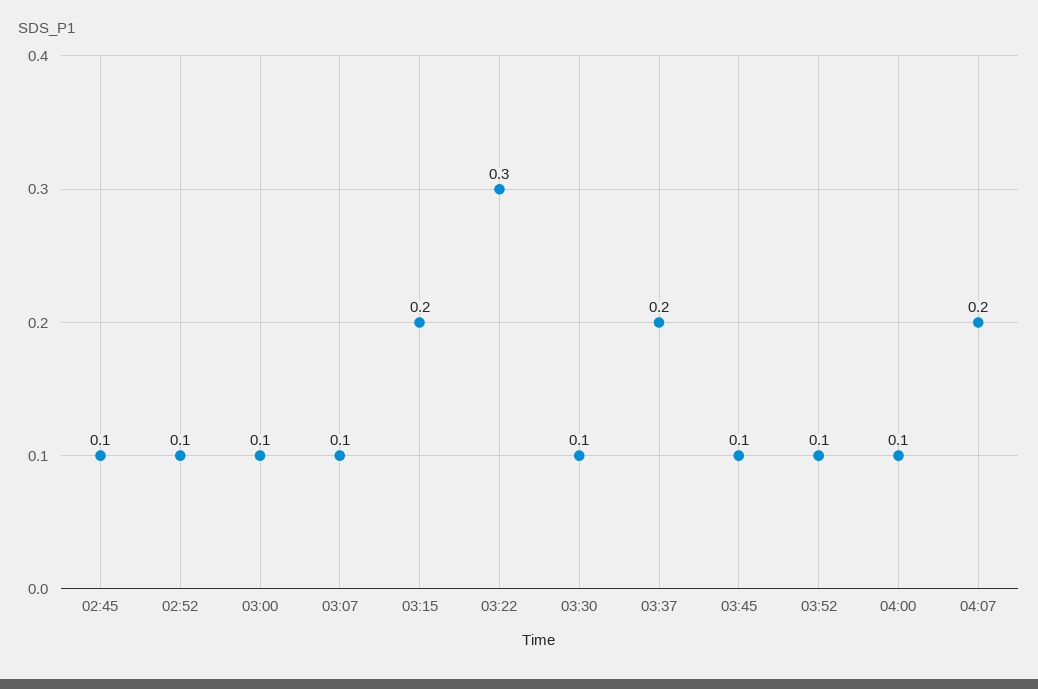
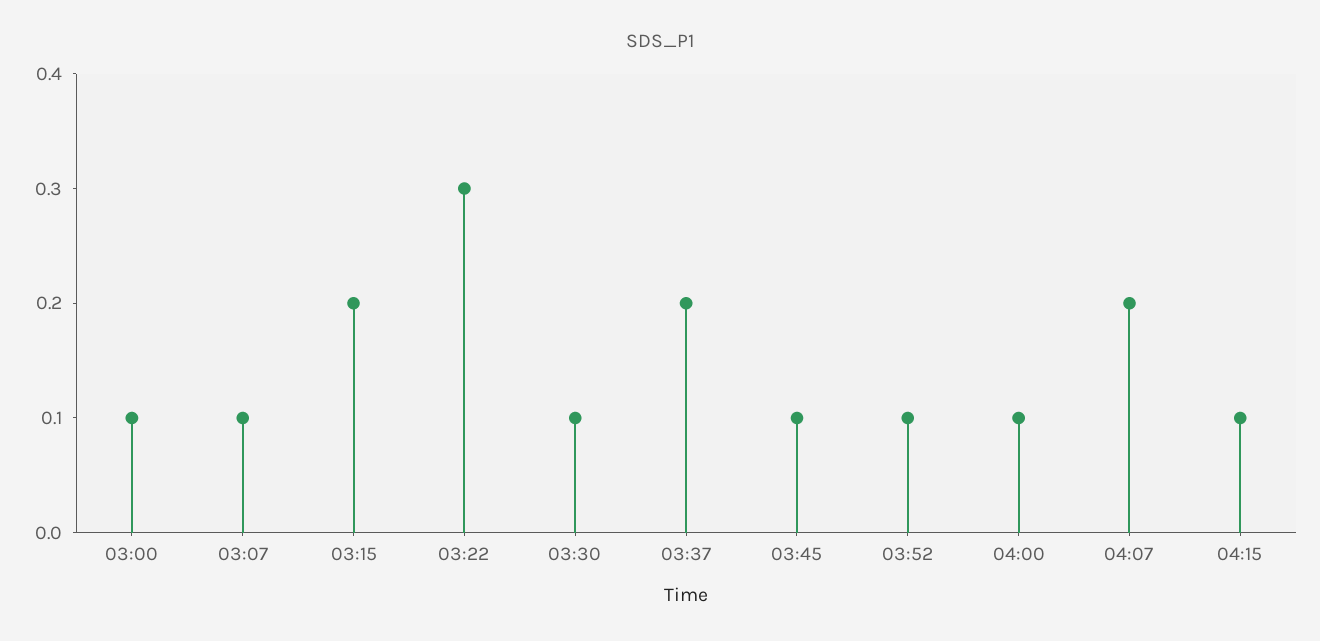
02:45: 0.1 -> none
02:52: 0.1 -> none
04:15: none -> 0.1

